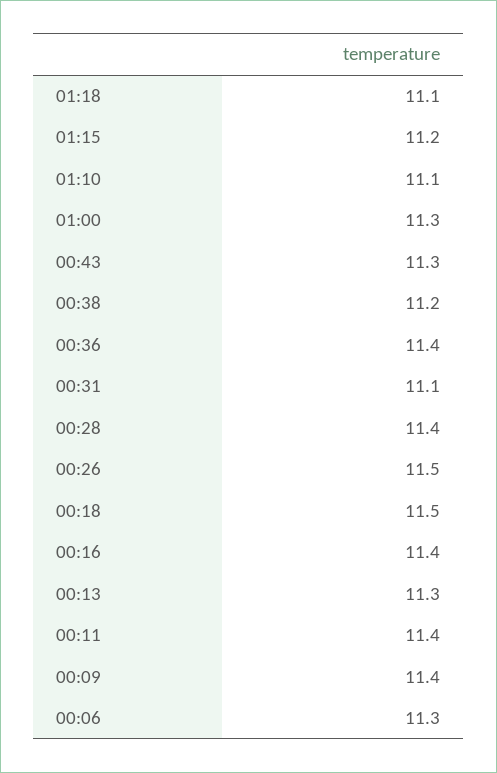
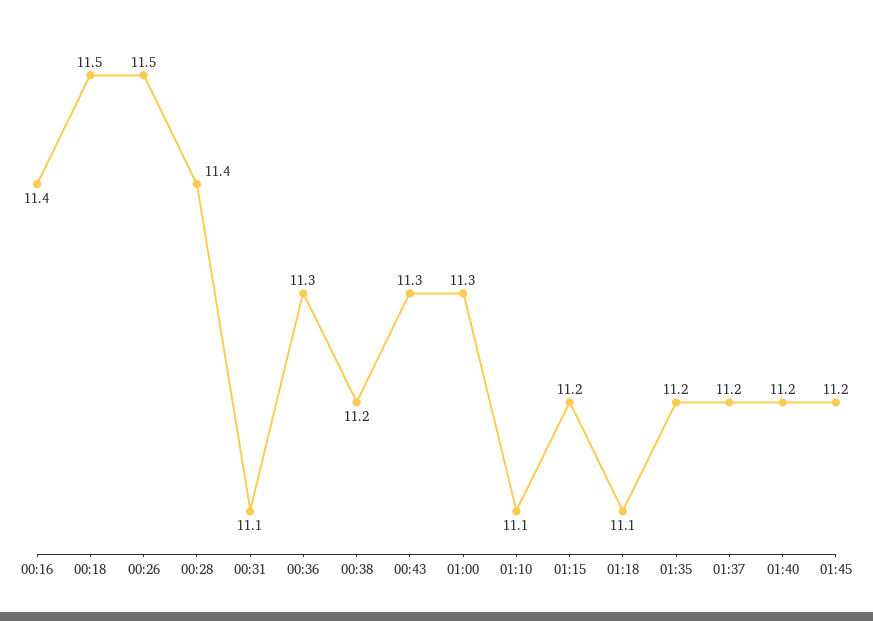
00:36: 11.4 -> 11.3
00:13: 11.3 -> none
00:11: 11.4 -> none
00:09: 11.4 -> none
00:06: 11.3 -> none
01:35: none -> 11.2
01:37: none -> 11.2
01:40: none -> 11.2
01:45: none -> 11.2

